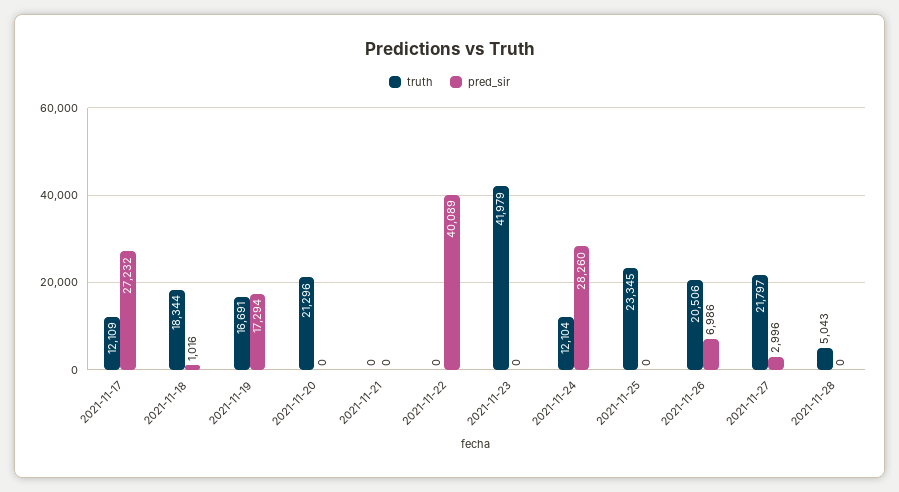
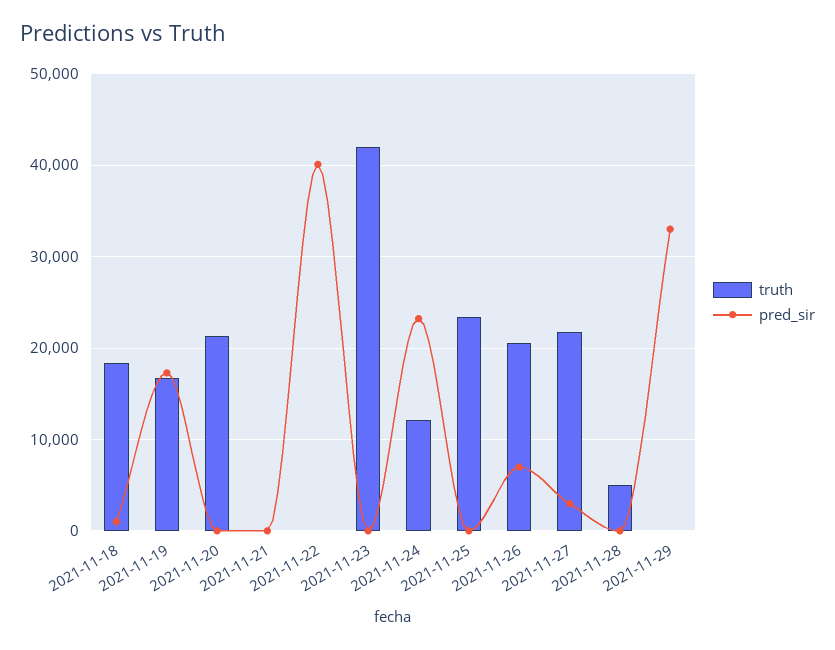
truth, 2021-11-17: 12109 -> none
pred_sir, 2021-11-17: 27232 -> none
pred_sir, 2021-11-24: 28260 -> 23000
truth, 2021-11-29: none -> 0
pred_sir, 2021-11-29: none -> 33000

